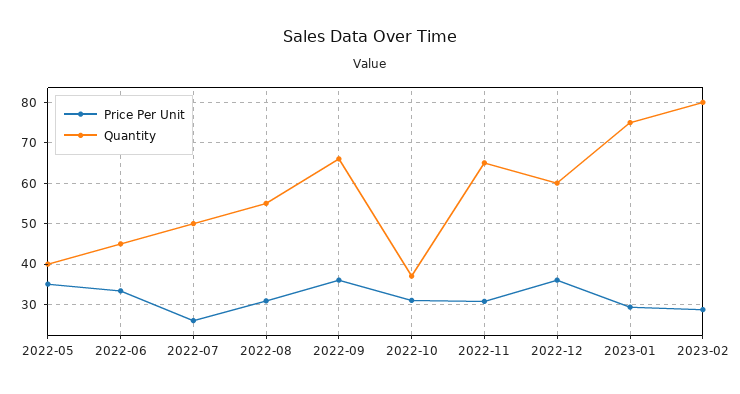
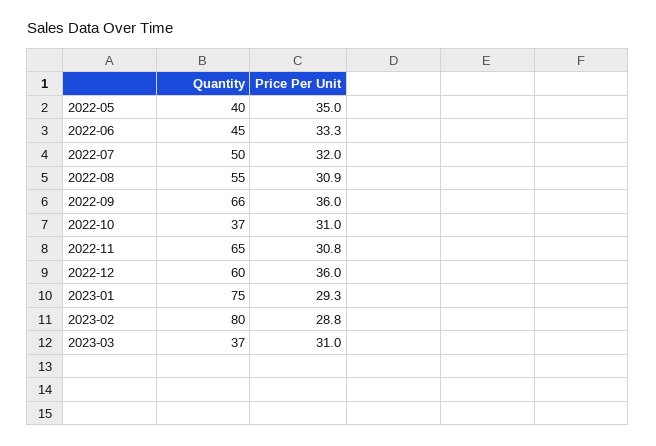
Price Per Unit, 2022-07: 26 -> 32
Quantity, 2023-03: none -> 37
Price Per Unit, 2023-03: none -> 31

